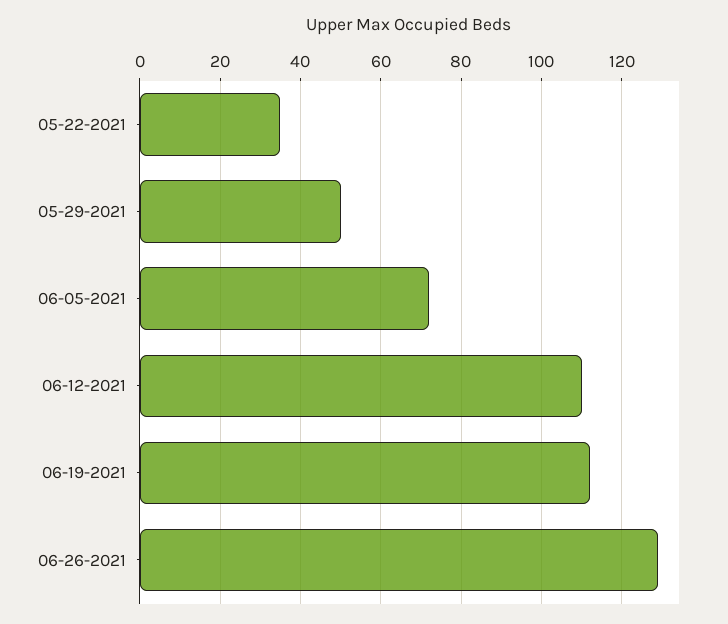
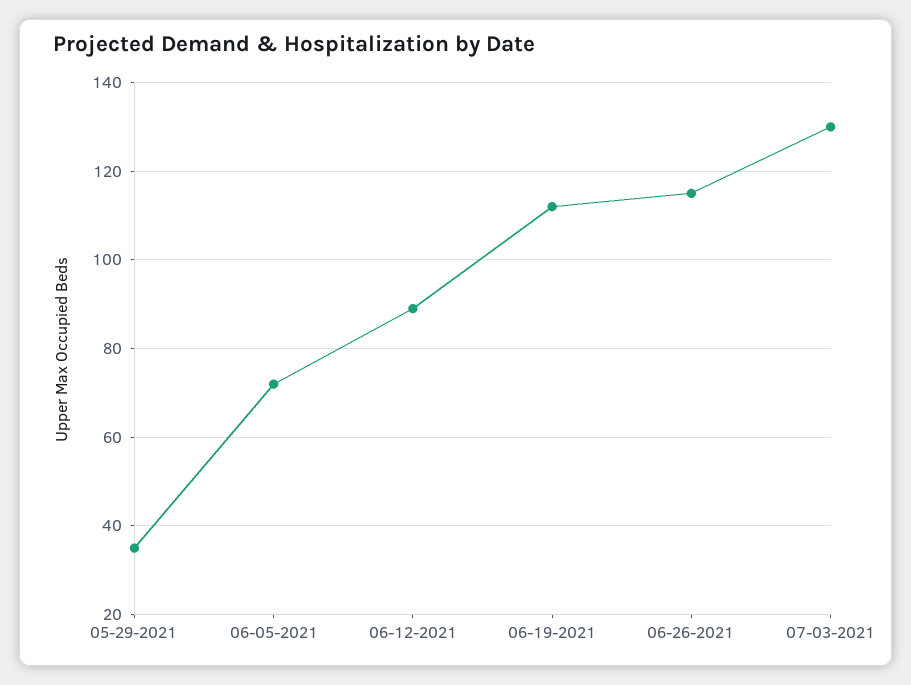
05-22-2021: 35 -> none
05-29-2021: 50 -> 35
06-12-2021: 110 -> 90
06-26-2021: 130 -> 115
07-03-2021: none -> 130

